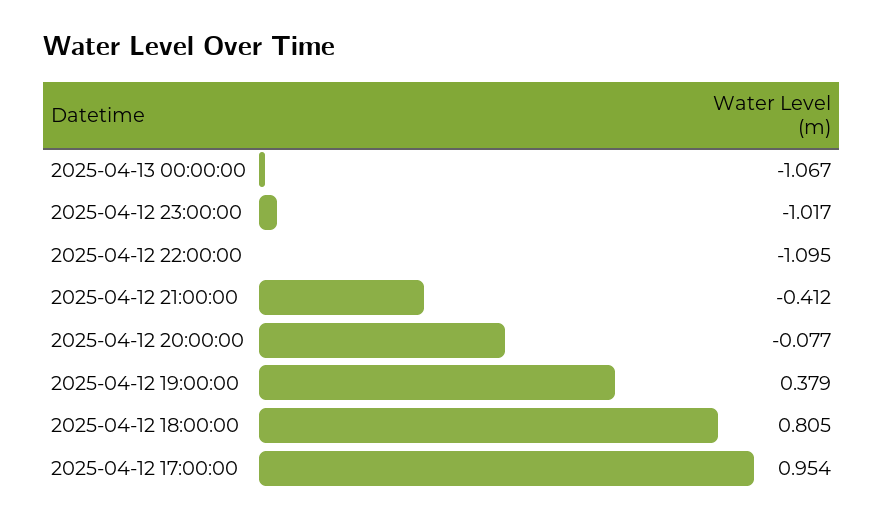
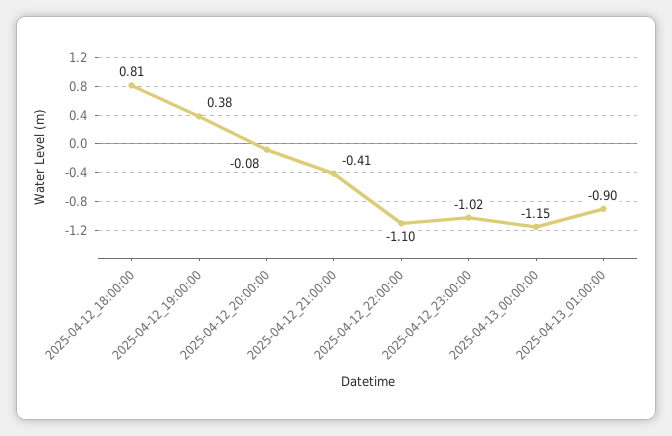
2025-04-13 00:00:00: -1.067 -> -1.15
2025-04-12 17:00:00: 0.954 -> none
2025-04-13_01:00:00: none -> -0.9

